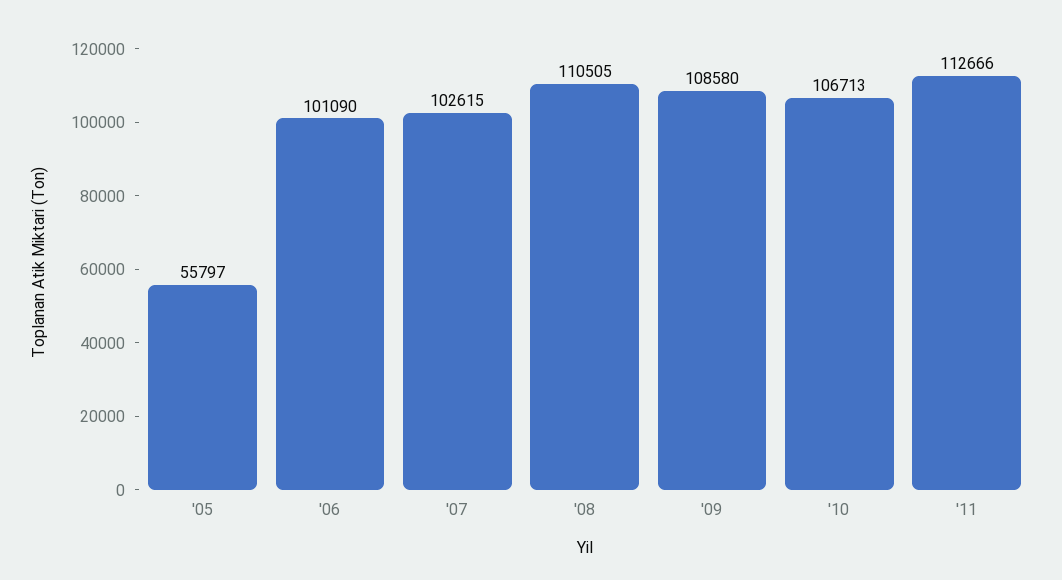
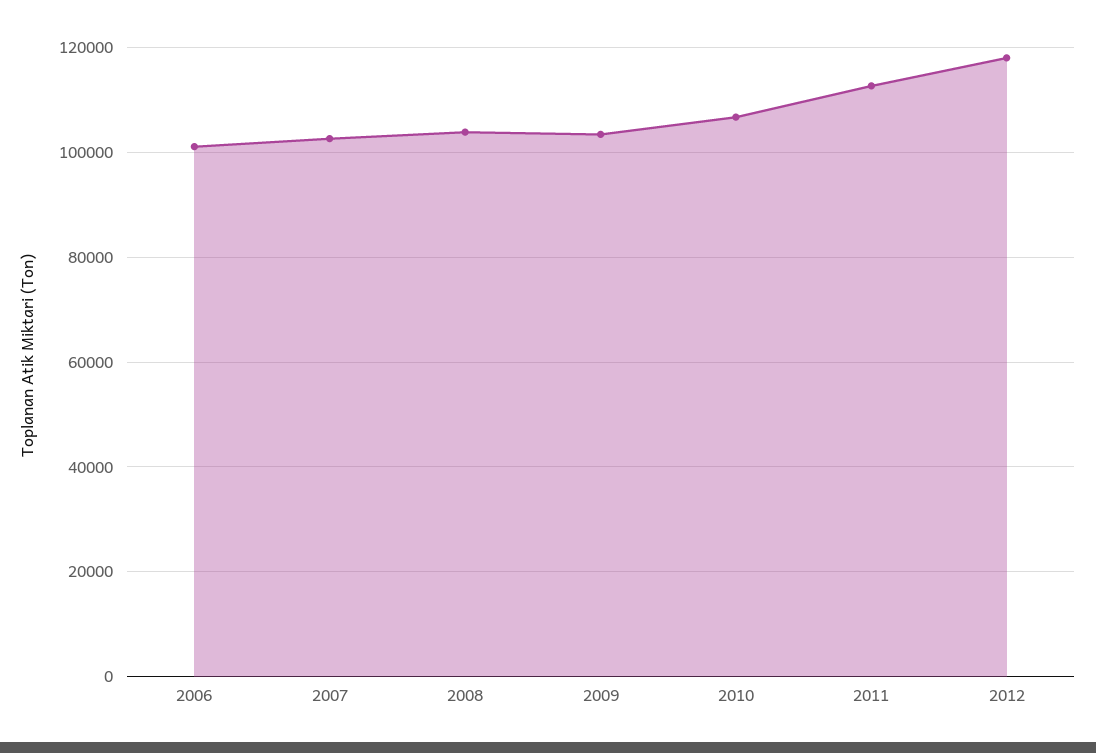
'05: 55797 -> none
'08: 110505 -> 104000
'09: 108580 -> 104000
2012: none -> 118000

